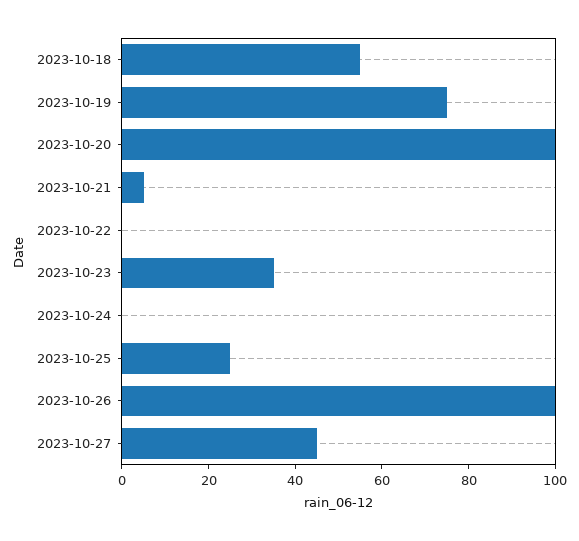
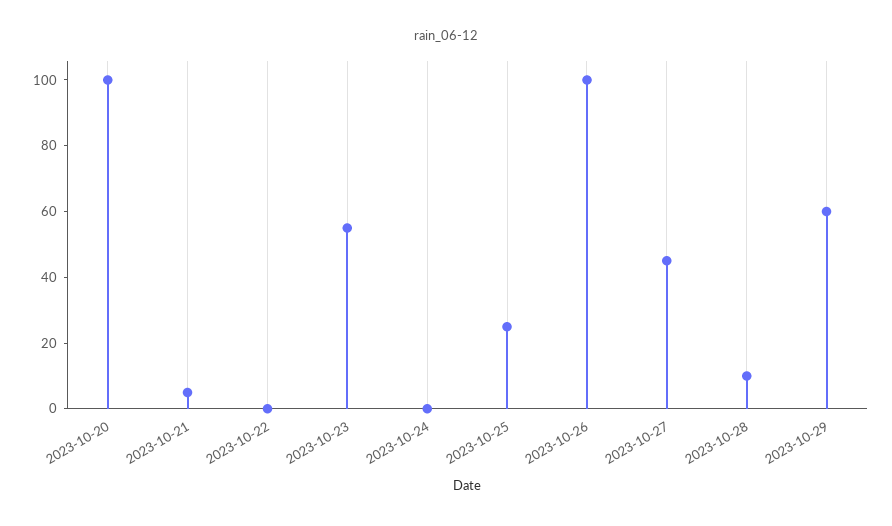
2023-10-18: 55 -> none
2023-10-19: 75 -> none
2023-10-23: 35 -> 55
2023-10-28: none -> 10
2023-10-29: none -> 60

